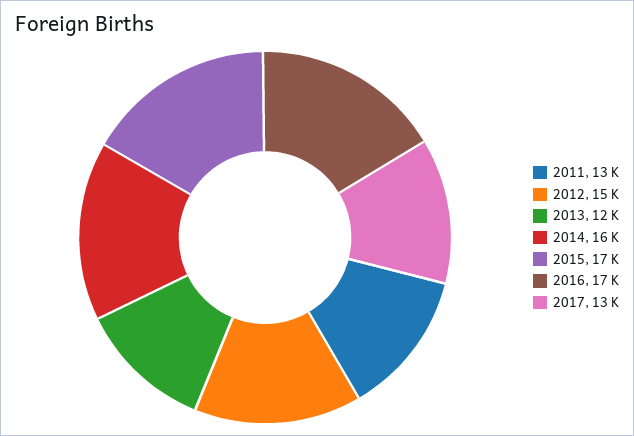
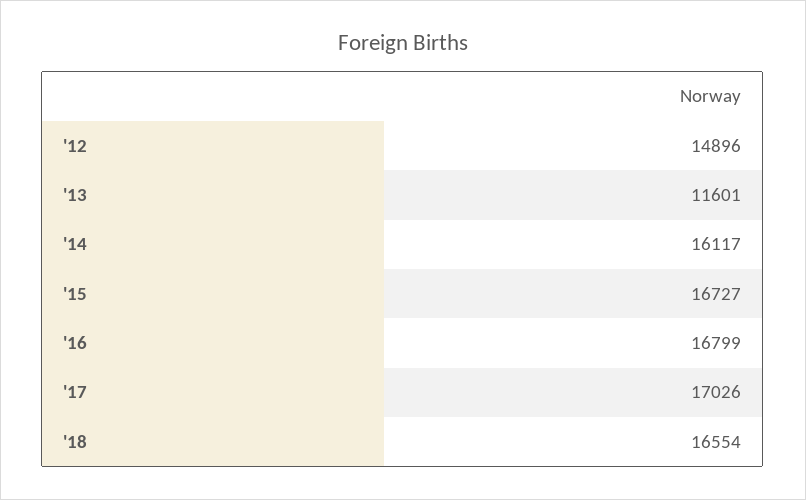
2011: 13000 -> none
2017: 13000 -> 17026
'18: none -> 16554

